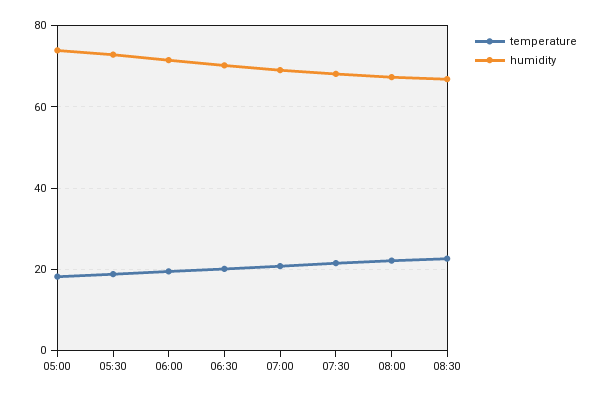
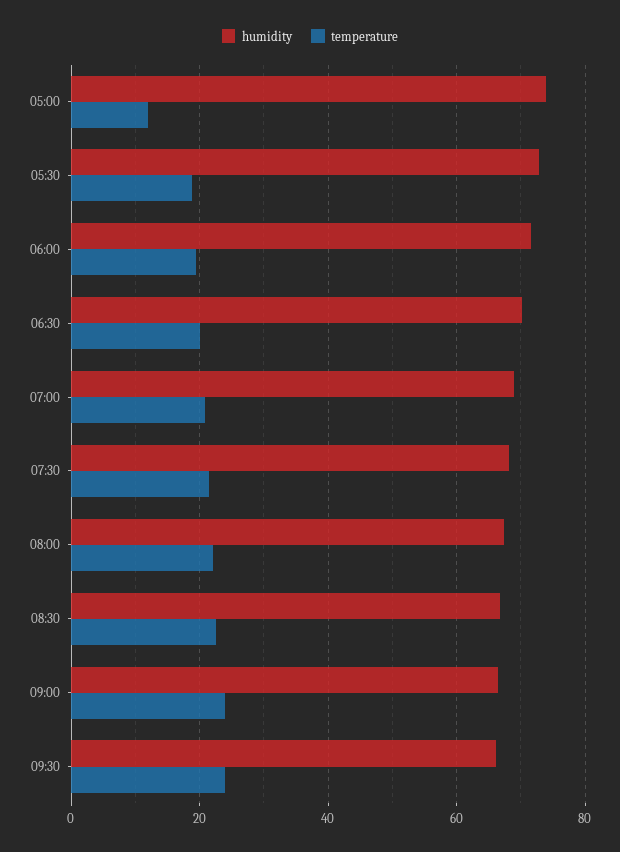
temperature, 05:00: 18 -> 12
humidity, 09:00: none -> 66
temperature, 09:00: none -> 24
humidity, 09:30: none -> 66
temperature, 09:30: none -> 24

